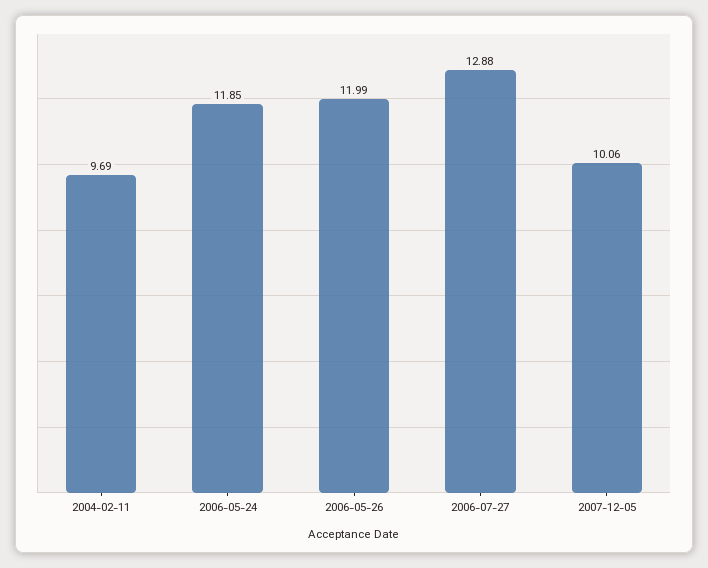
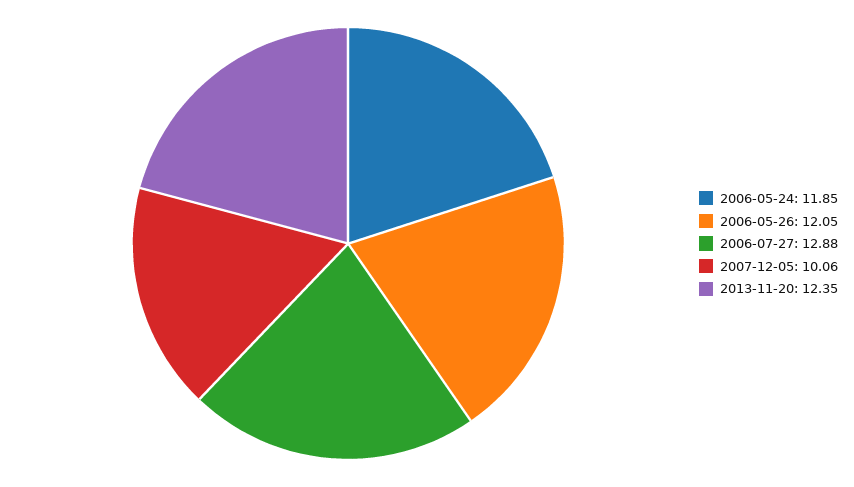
2004-02-11: 9.69 -> none
2006-05-26: 11.99 -> 12.05
2013-11-20: none -> 12.35

